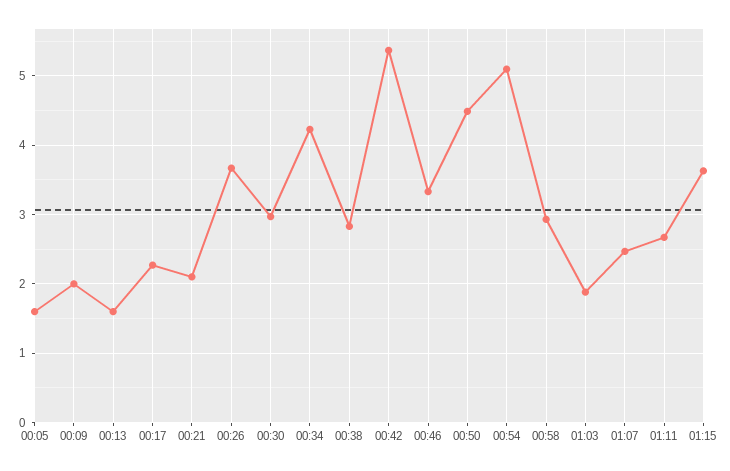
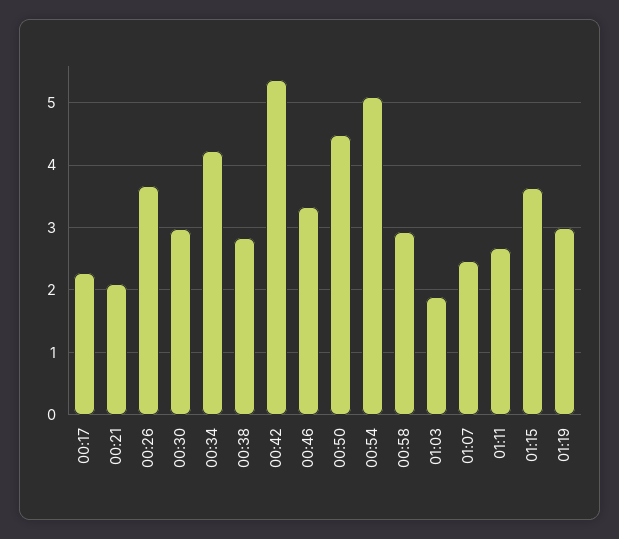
00:05: 1.6 -> none
00:09: 2 -> none
00:13: 1.6 -> none
01:19: none -> 3

